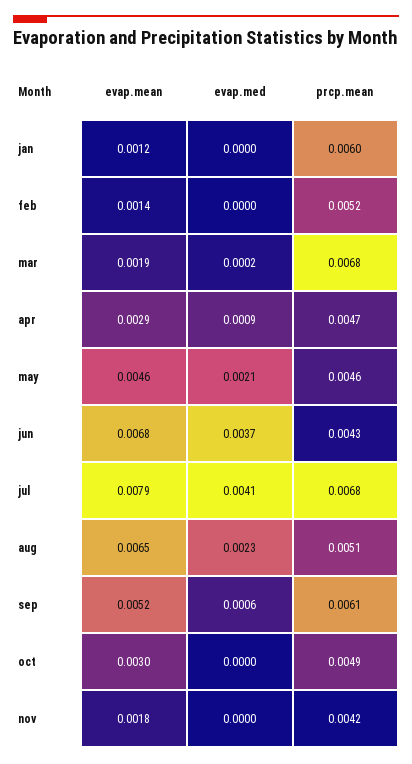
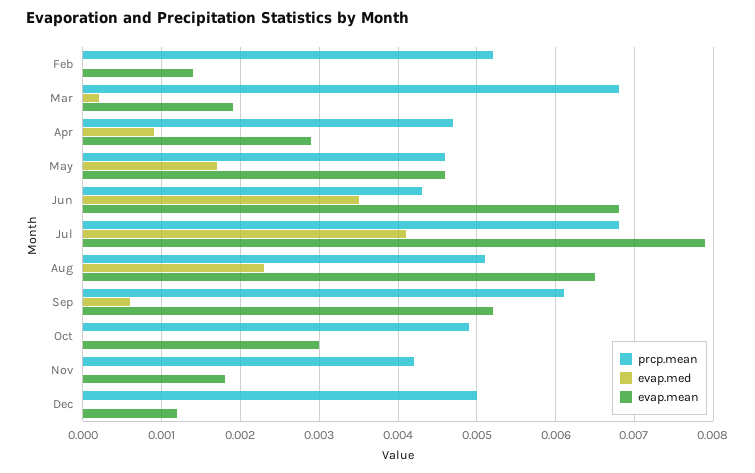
evap.mean, jan: 0.0012 -> none
evap.med, jan: 0 -> none
prcp.mean, jan: 0.006 -> none
evap.med, may: 0.0021 -> 0.0017
evap.med, jun: 0.0037 -> 0.0035
prcp.mean, Dec: none -> 0.005
evap.med, Dec: none -> 0
evap.mean, Dec: none -> 0.0012

